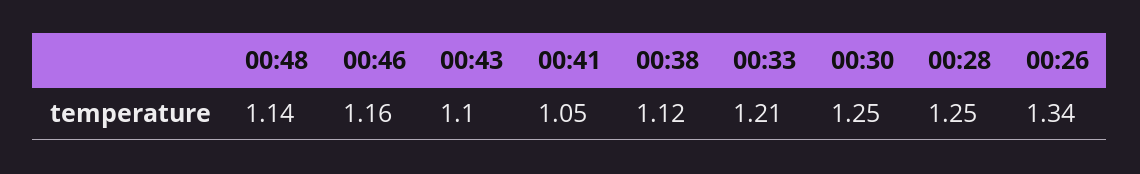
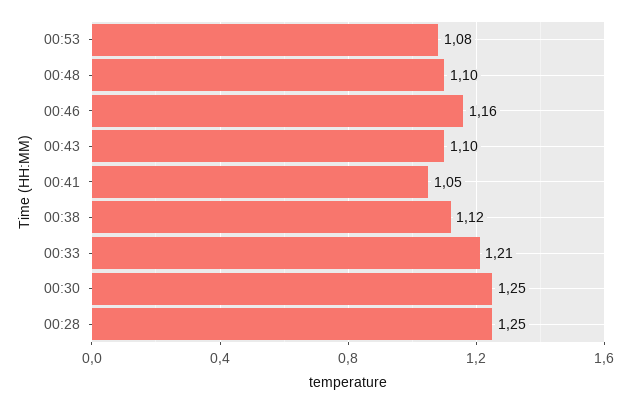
00:48: 1.14 -> 1.1
00:26: 1.34 -> none
00:53: none -> 1.08

